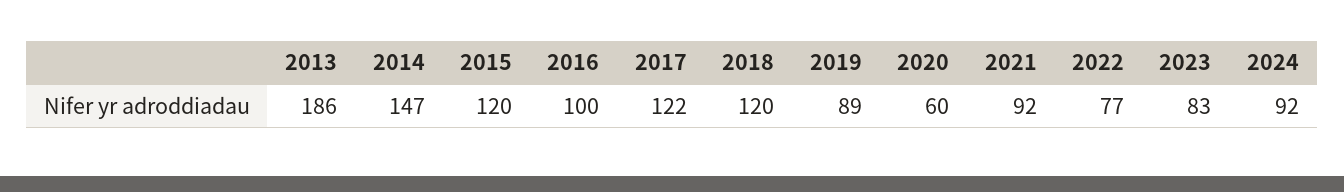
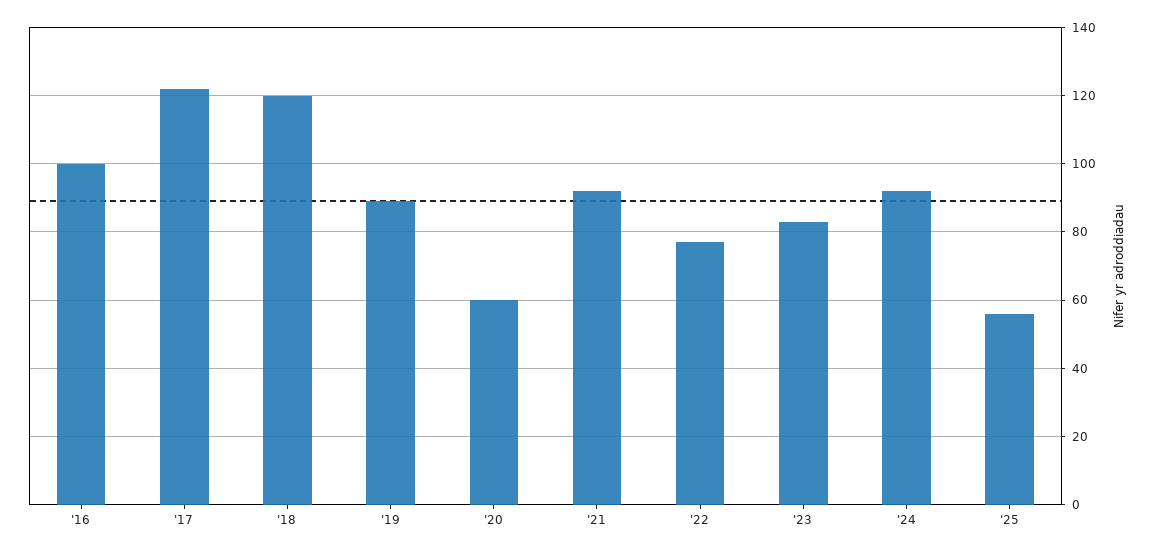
2013: 186 -> none
2014: 147 -> none
2015: 120 -> none
'25: none -> 55

